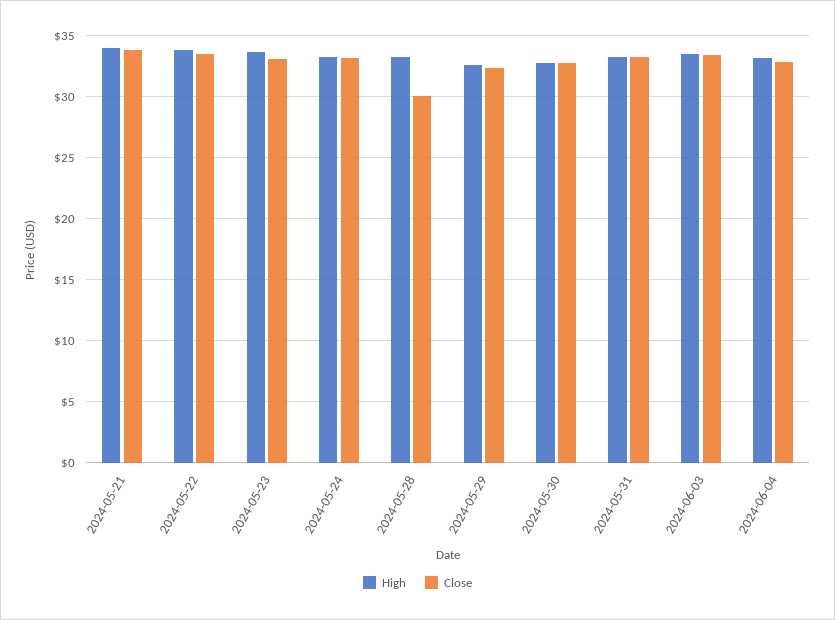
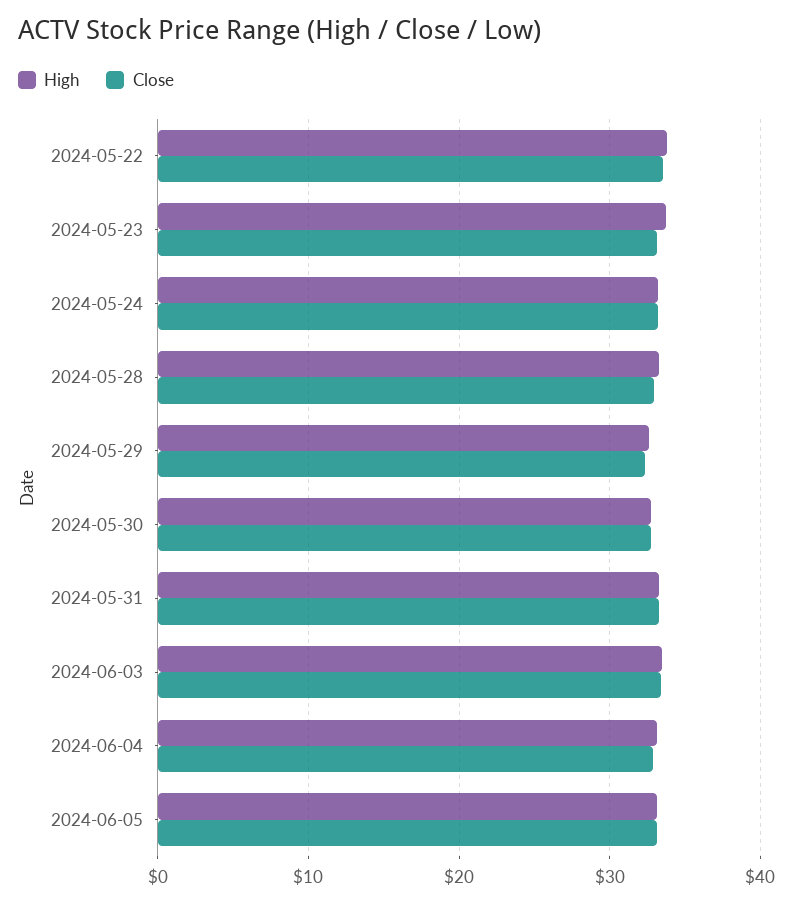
High, 2024-05-21: 34 -> none
Close, 2024-05-21: 34 -> none
Close, 2024-05-28: 30 -> 33
High, 2024-06-05: none -> 33
Close, 2024-06-05: none -> 33

